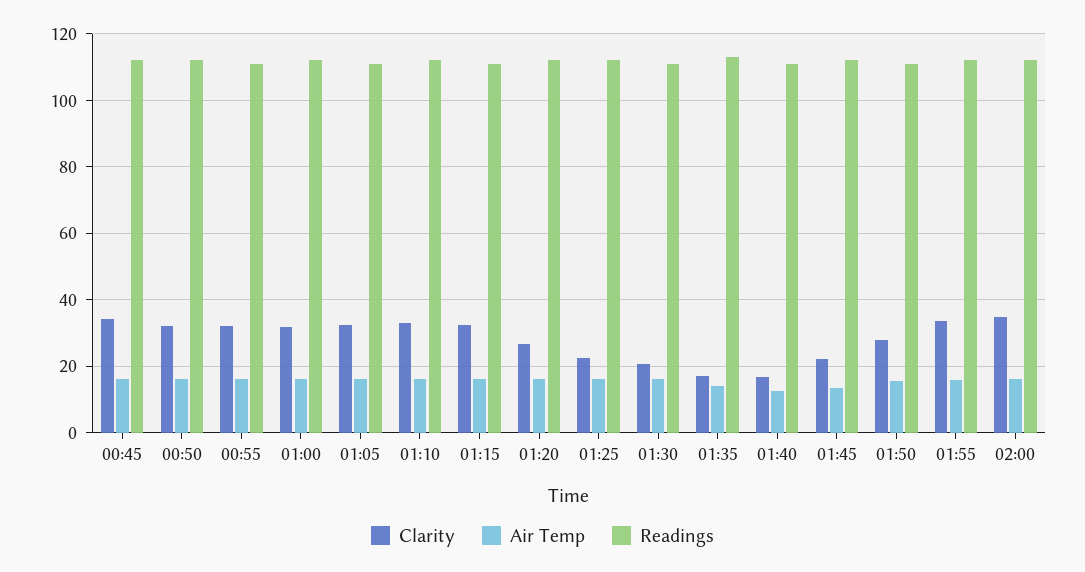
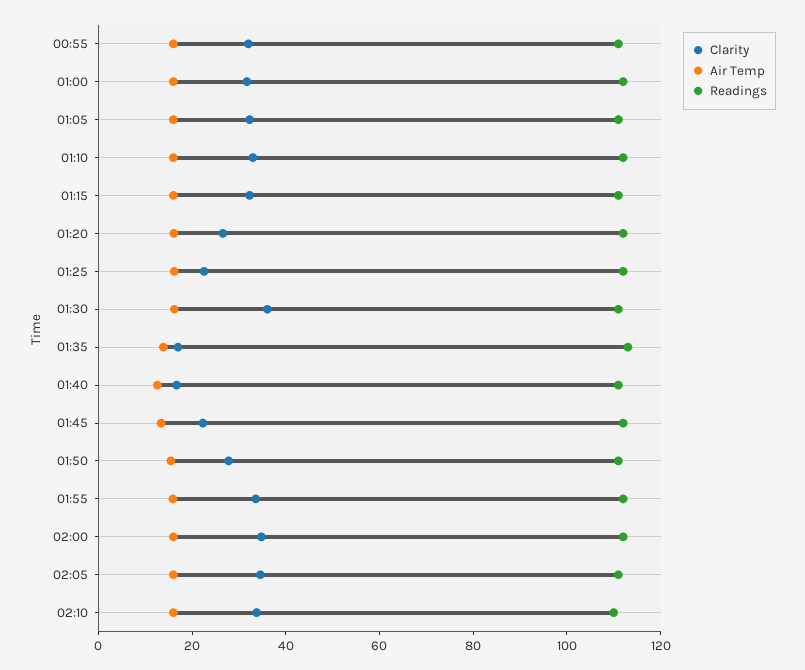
Clarity, 00:45: 34 -> none
Air Temp, 00:45: 16 -> none
Readings, 00:45: 112 -> none
Clarity, 00:50: 32 -> none
Air Temp, 00:50: 16 -> none
Readings, 00:50: 112 -> none
Clarity, 01:30: 20 -> 35
Clarity, 02:05: none -> 35
Air Temp, 02:05: none -> 15
Readings, 02:05: none -> 110
Clarity, 02:10: none -> 35
Air Temp, 02:10: none -> 15
Readings, 02:10: none -> 110

